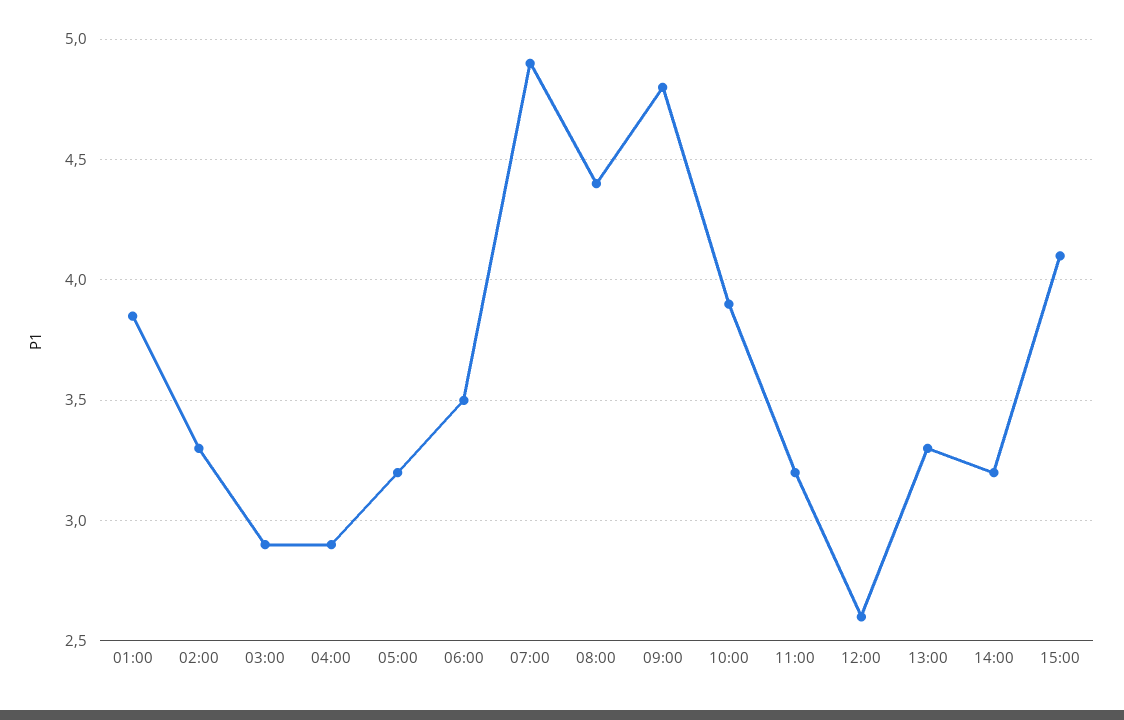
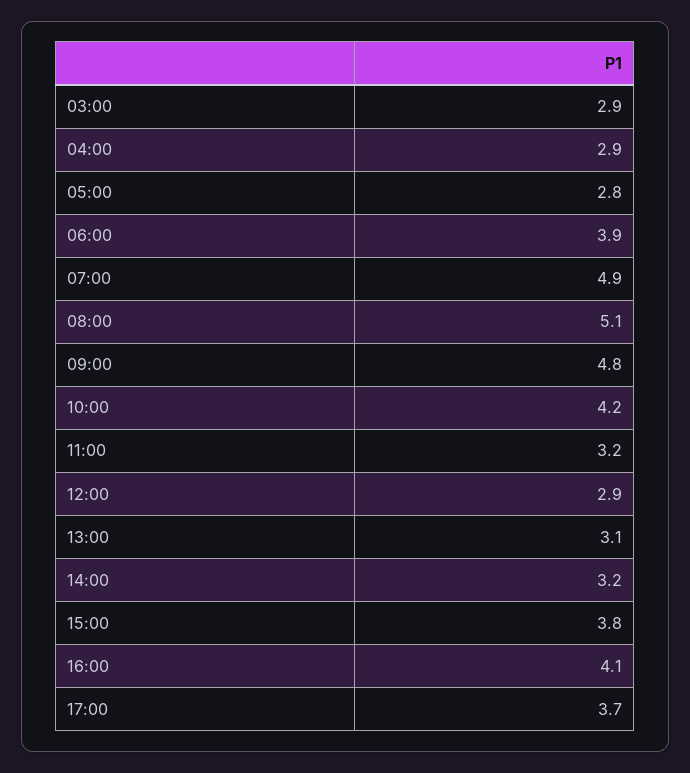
01:00: 3.85 -> none
02:00: 3.3 -> none
05:00: 3.2 -> 2.8
06:00: 3.5 -> 3.9
08:00: 4.4 -> 5.1
10:00: 3.9 -> 4.2
12:00: 2.6 -> 2.9
13:00: 3.3 -> 3.1
15:00: 4.1 -> 3.8
16:00: none -> 4.1
17:00: none -> 3.7

